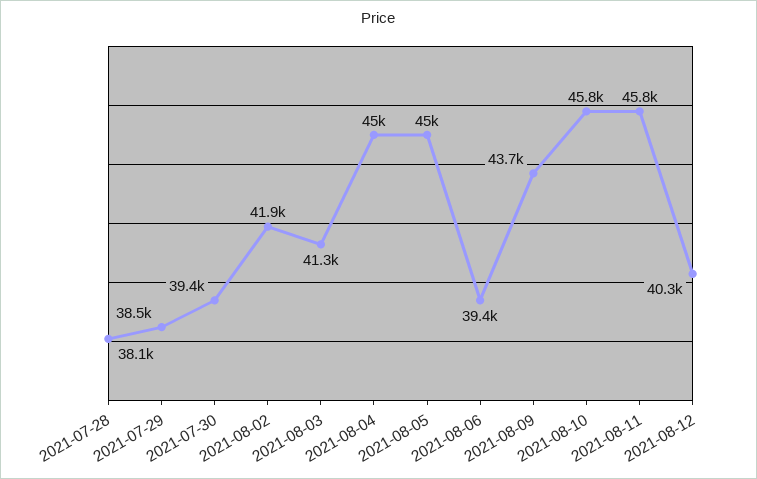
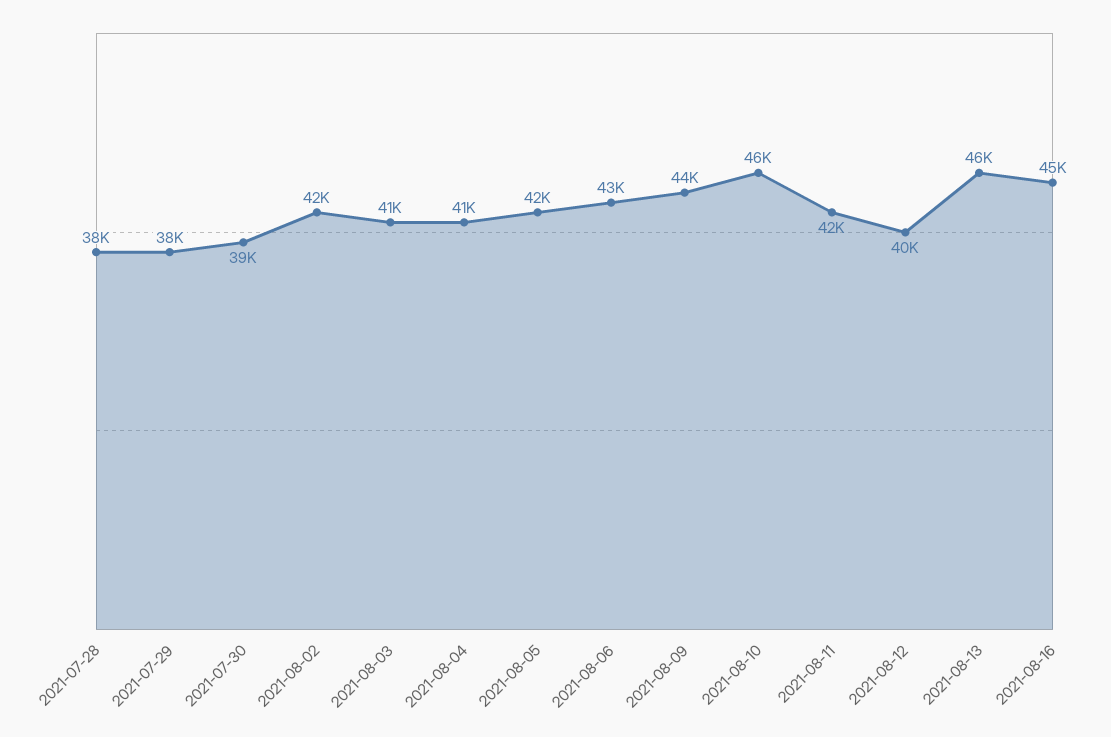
2021-08-04: 45000 -> 41000
2021-08-05: 45000 -> 42000
2021-08-06: 39400 -> 43000
2021-08-11: 45800 -> 42000
2021-08-13: none -> 46000
2021-08-16: none -> 45000

